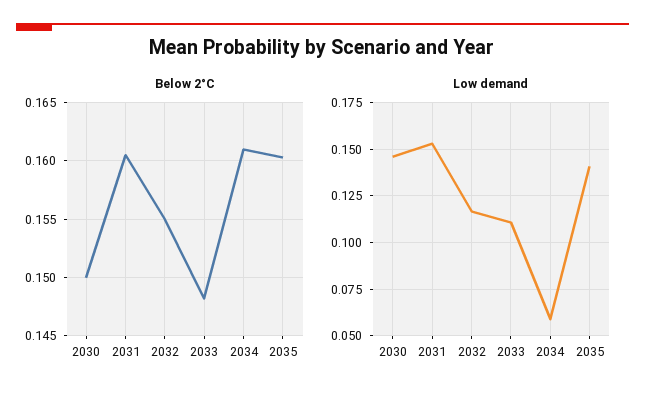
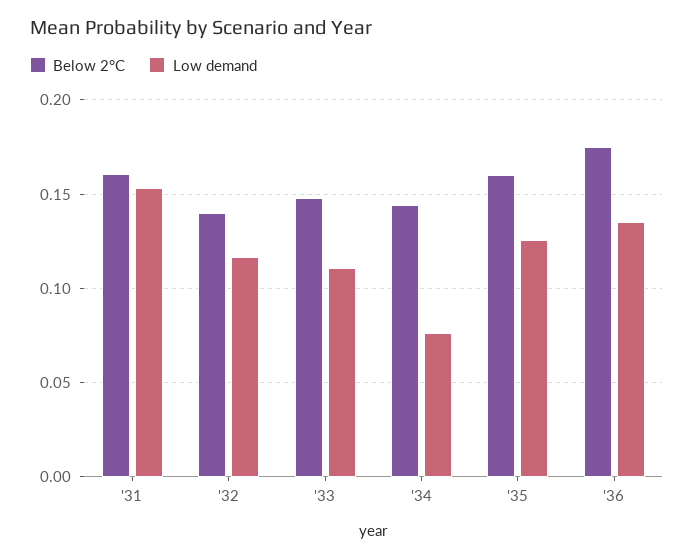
Below 2°C, 2030: 0.15 -> none
Below 2°C, 2032: 0.155 -> 0.14
Below 2°C, 2034: 0.161 -> 0.145
Low demand, 2030: 0.145 -> none
Low demand, 2034: 0.06 -> 0.075
Low demand, 2035: 0.14 -> 0.125
Below 2°C, '36: none -> 0.175
Low demand, '36: none -> 0.135

